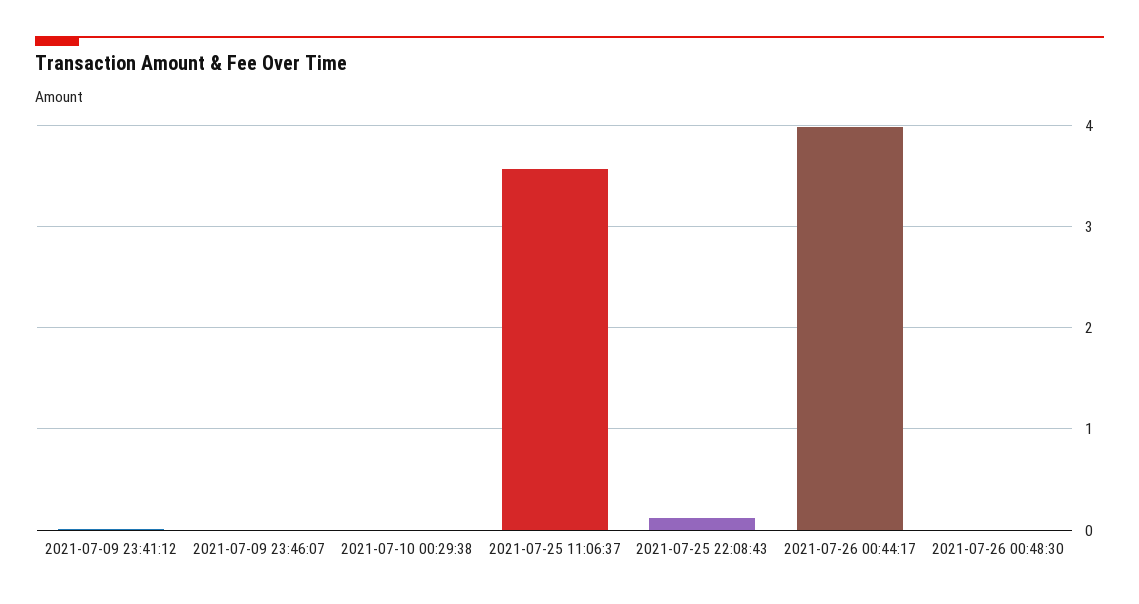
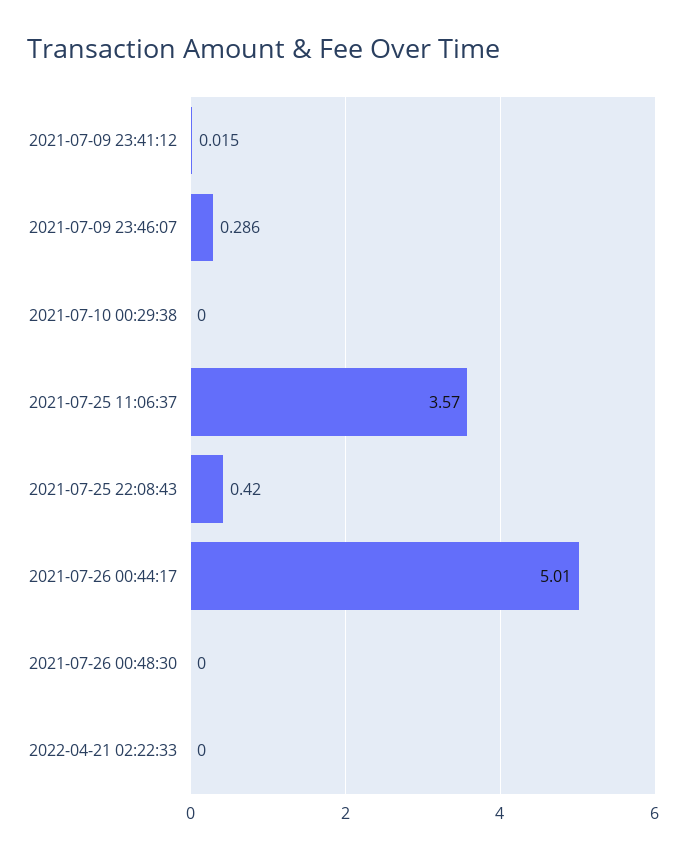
2021-07-09 23:46:07: 0 -> 0.286
2021-07-25 22:08:43: 0.1 -> 0.42
2021-07-26 00:44:17: 4 -> 5.01
2022-04-21 02:22:33: none -> 0

